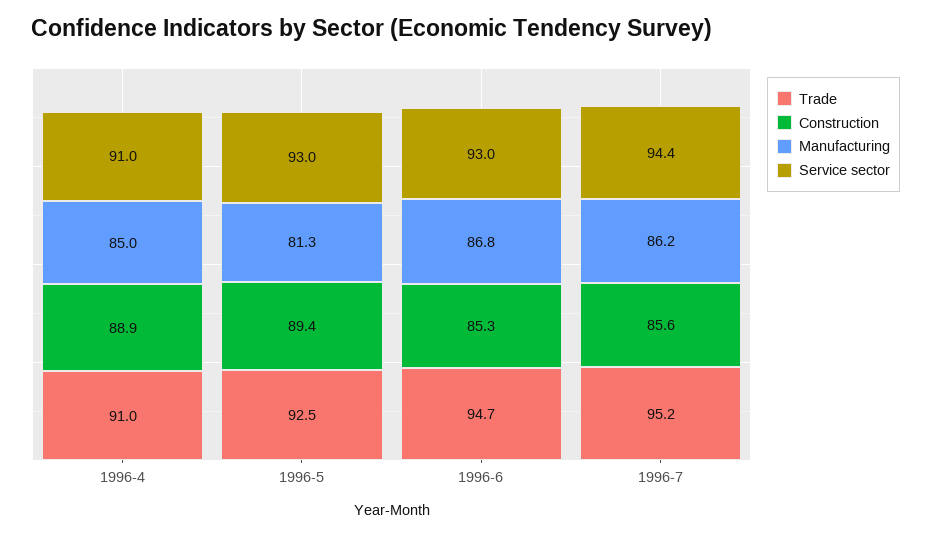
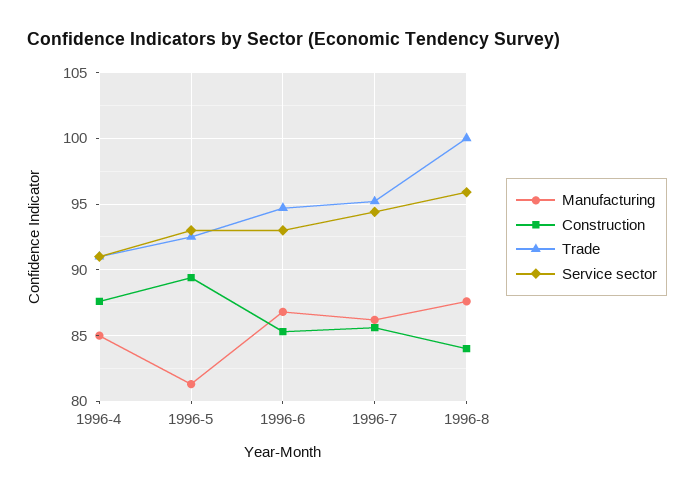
Construction, 1996-4: 88.9 -> 87.5
Manufacturing, 1996-8: none -> 87.5
Construction, 1996-8: none -> 84
Trade, 1996-8: none -> 100
Service sector, 1996-8: none -> 96

